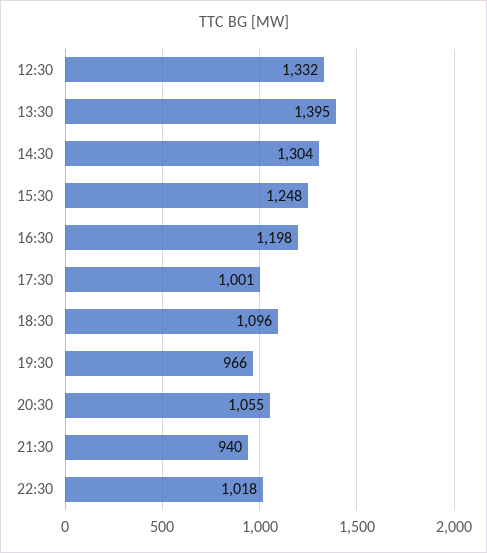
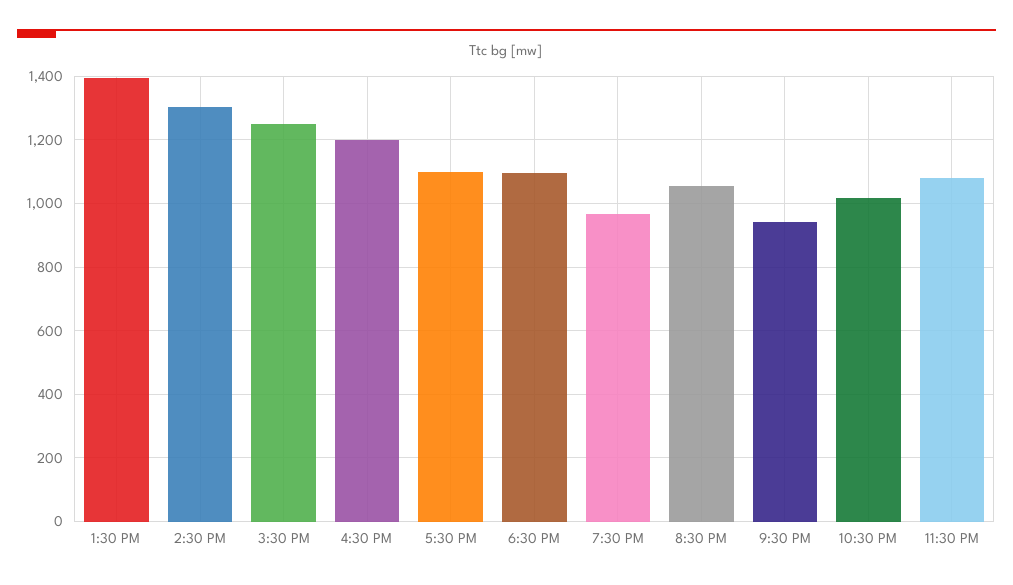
12:30: 1332 -> none
17:30: 1001 -> 1100
11:30 PM: none -> 1080

